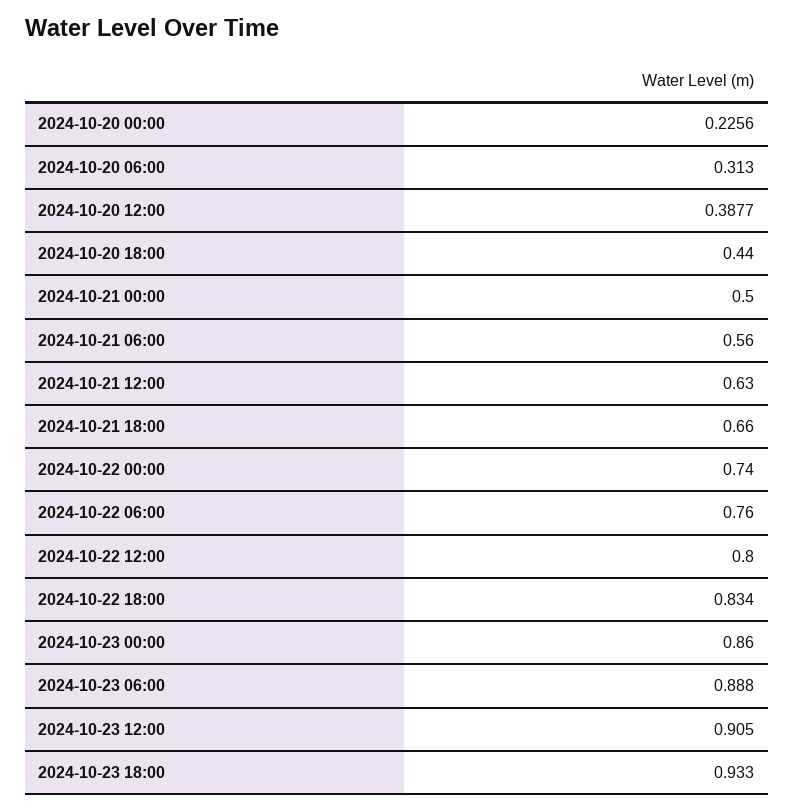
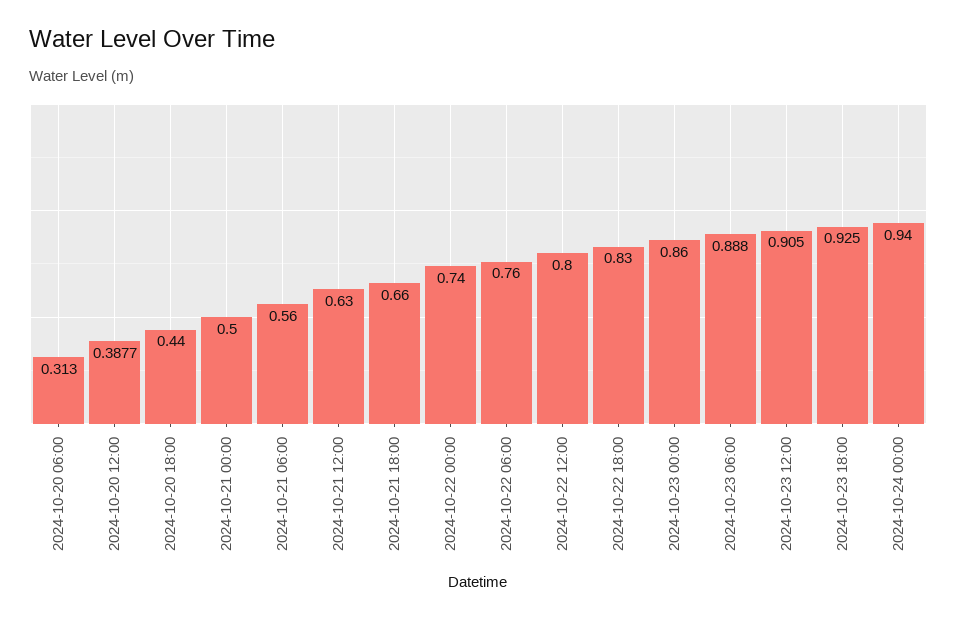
2024-10-20 00:00: 0.2256 -> none
2024-10-22 18:00: 0.834 -> 0.83
2024-10-23 18:00: 0.933 -> 0.925
2024-10-24 00:00: none -> 0.94

